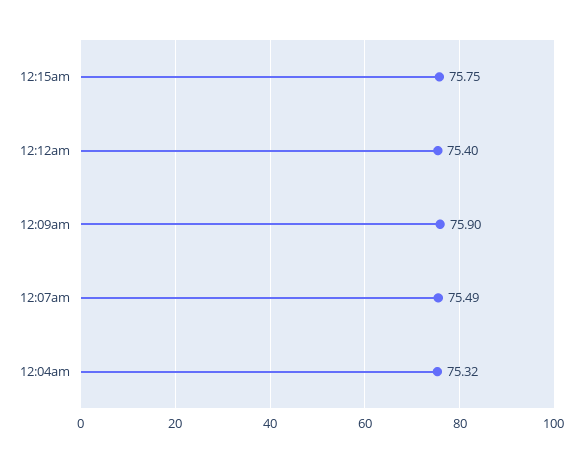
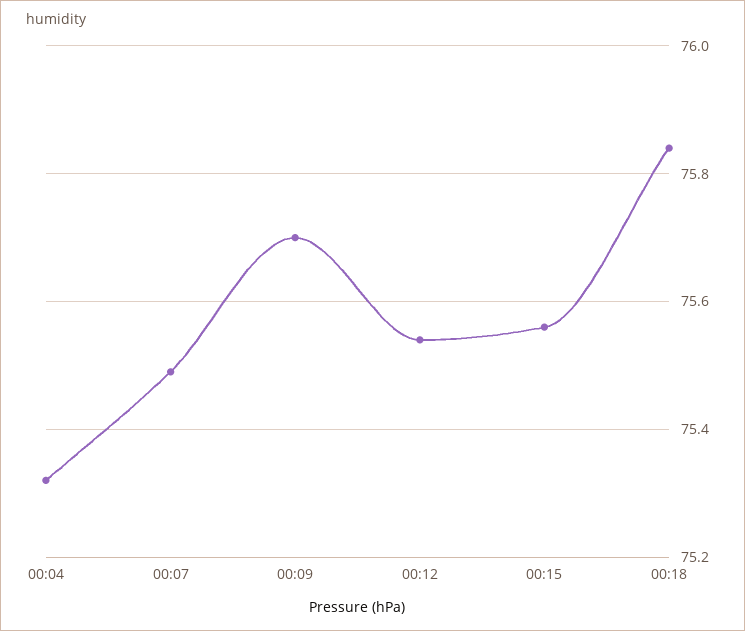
12:15am: 75.75 -> 75.55
12:12am: 75.4 -> 75.55
12:09am: 75.9 -> 75.7
00:18: none -> 75.85

